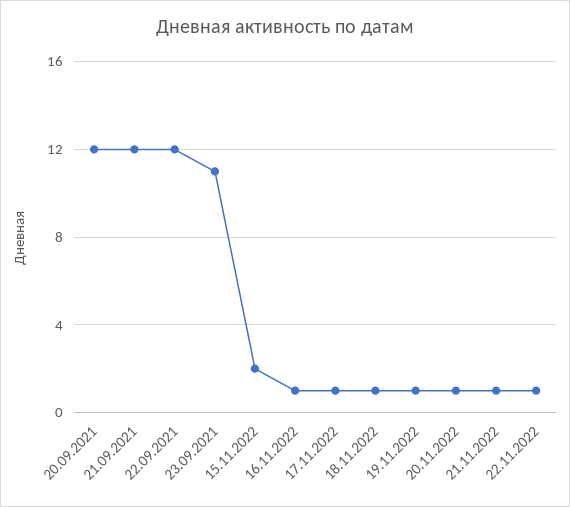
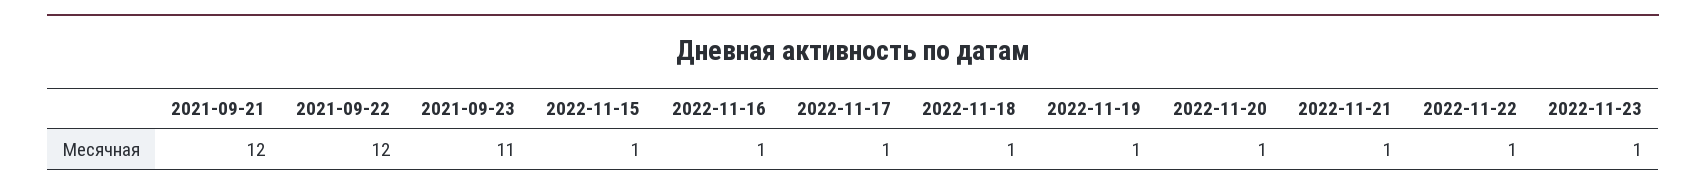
20.09.2021: 12 -> none
15.11.2022: 2 -> 1
2022-11-23: none -> 1

